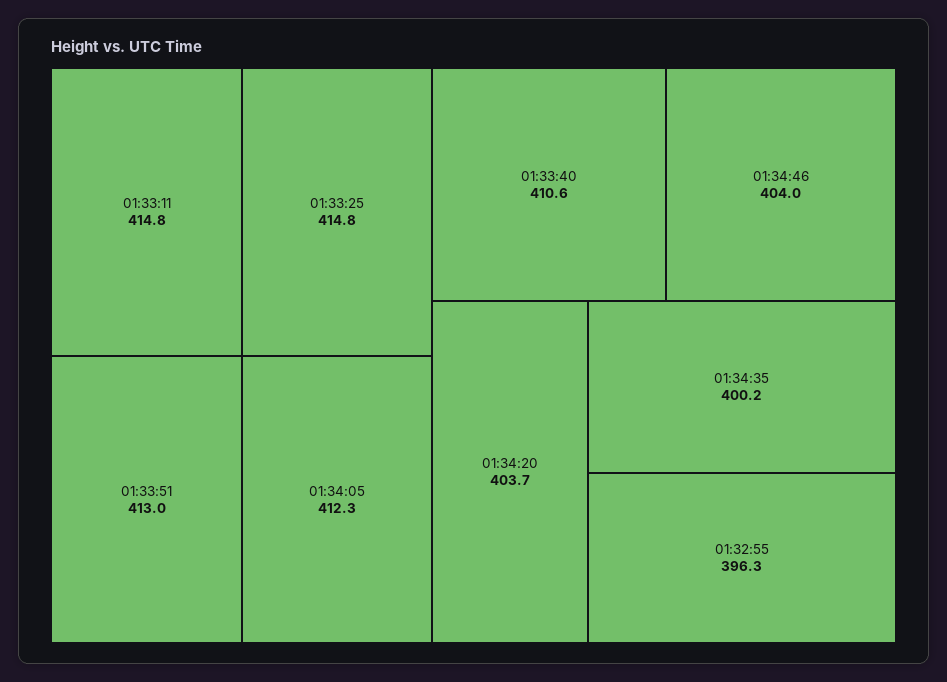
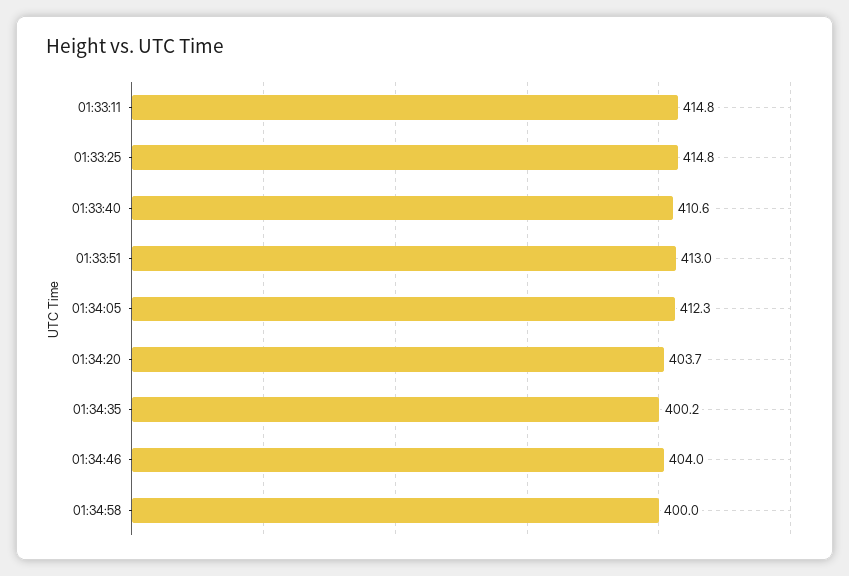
01:32:55: 396.3 -> none
01:34:58: none -> 400

